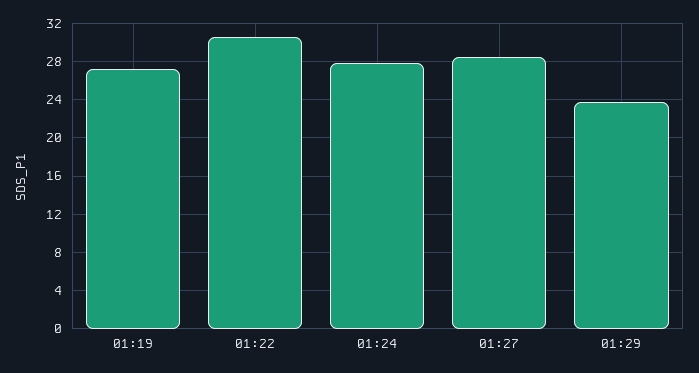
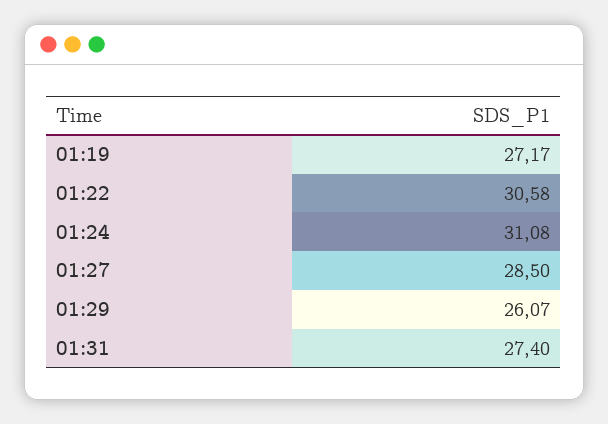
01:24: 28 -> 31.08
01:29: 24 -> 26.07
01:31: none -> 27.4

